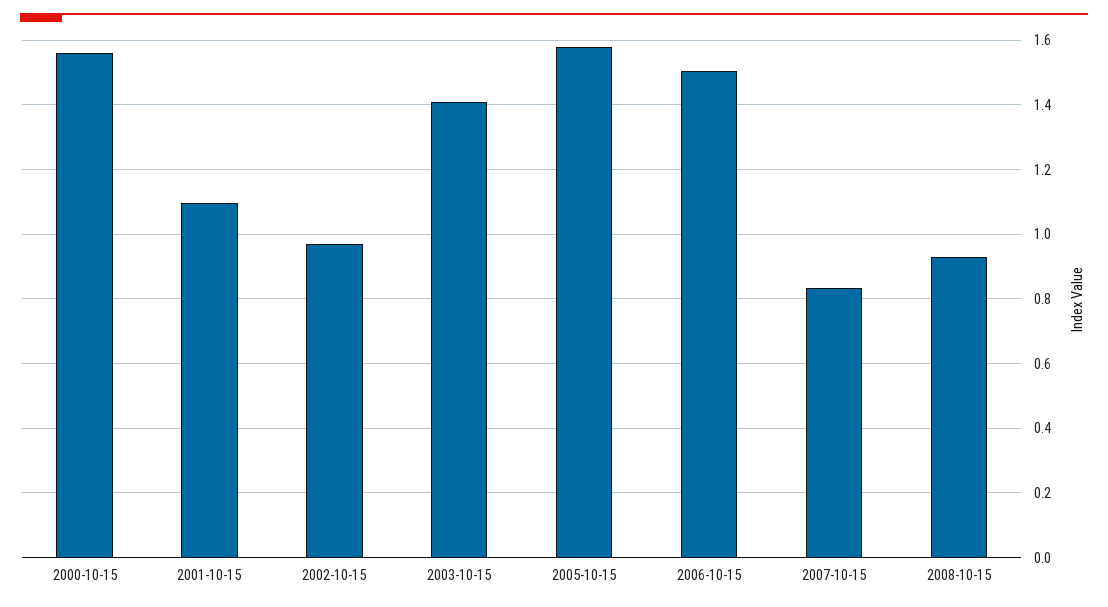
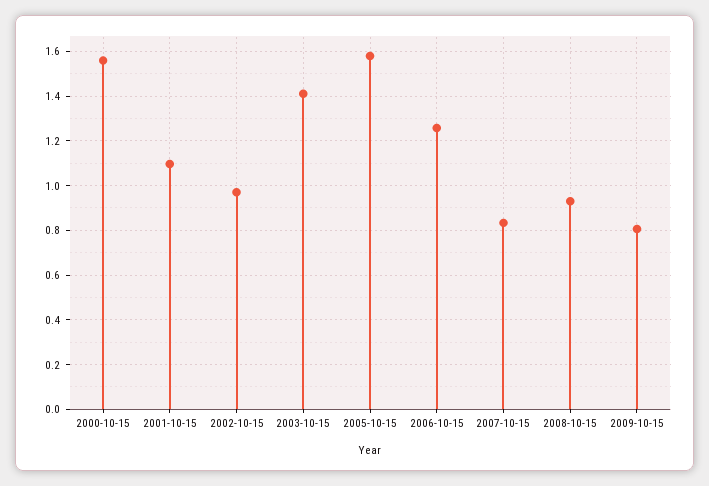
2006-10-15: 1.5 -> 1.25
2009-10-15: none -> 0.8

